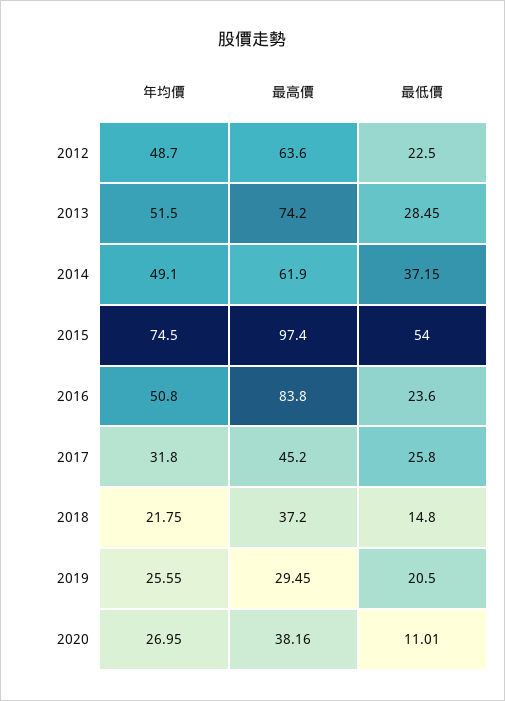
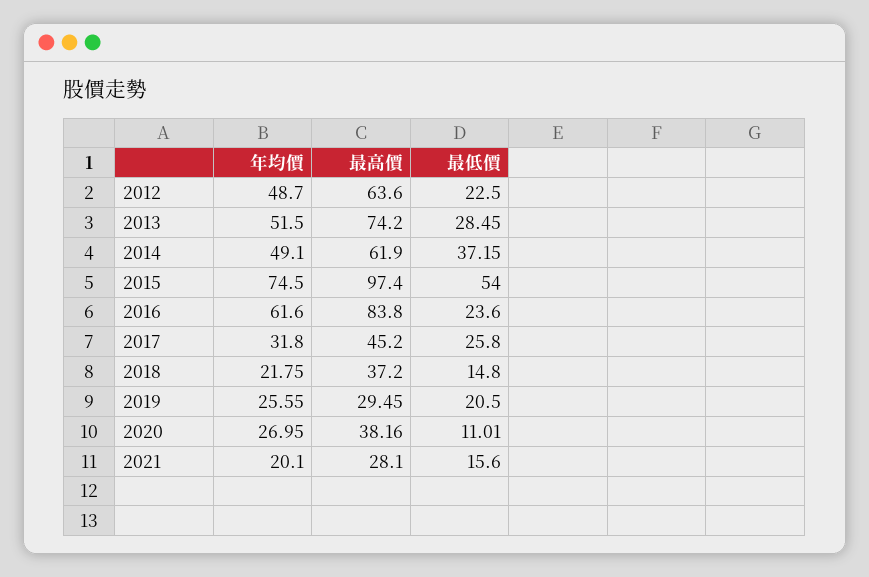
年均價, 2016: 50.8 -> 61.6
年均價, 2021: none -> 20.1
最高價, 2021: none -> 28.1
最低價, 2021: none -> 15.6

